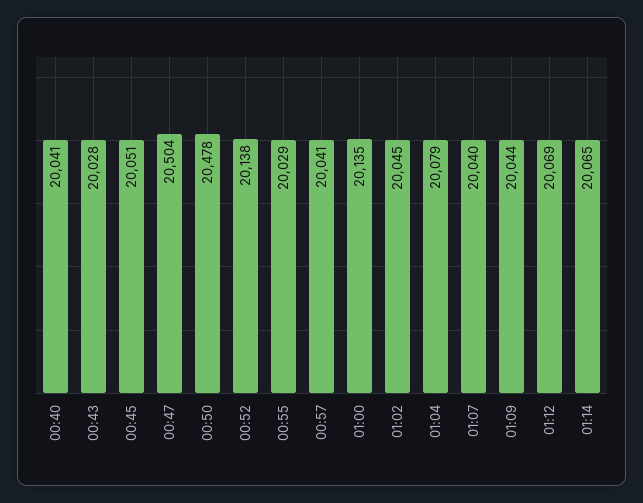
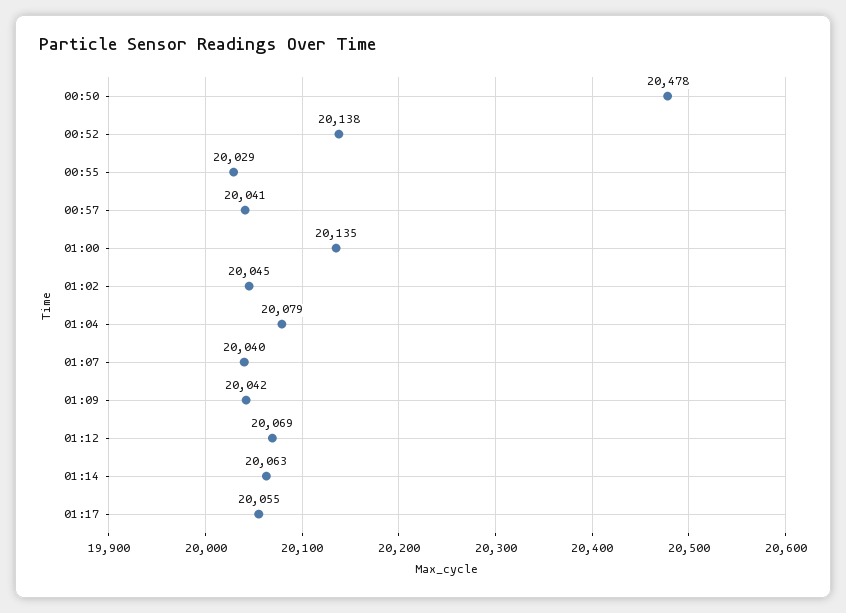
00:40: 20041 -> none
00:43: 20028 -> none
00:45: 20051 -> none
00:47: 20504 -> none
01:09: 20044 -> 20042
01:14: 20065 -> 20063
01:17: none -> 20055

